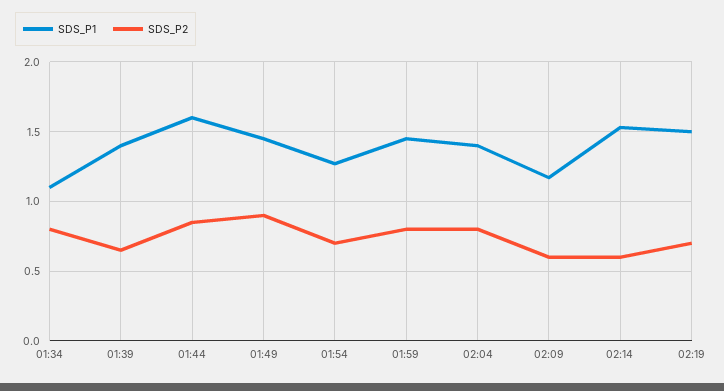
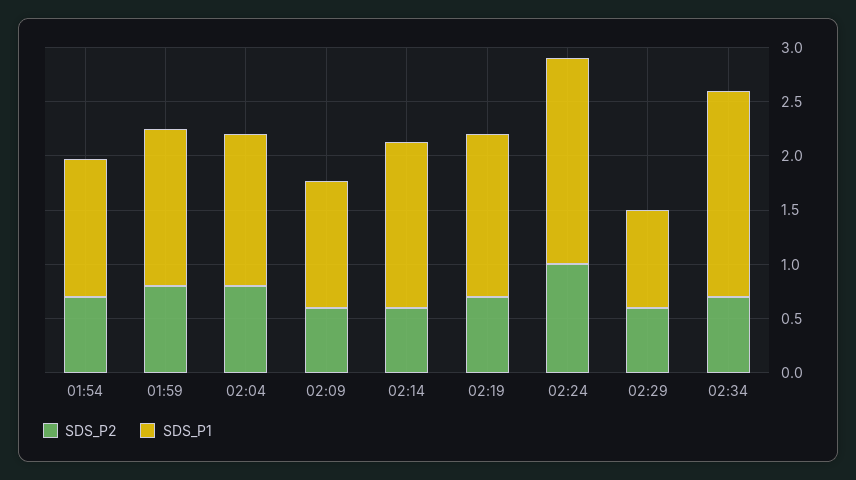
SDS_P1, 01:34: 1.1 -> none
SDS_P2, 01:34: 0.8 -> none
SDS_P1, 01:39: 1.4 -> none
SDS_P2, 01:39: 0.65 -> none
SDS_P1, 01:44: 1.6 -> none
SDS_P2, 01:44: 0.85 -> none
SDS_P1, 01:49: 1.45 -> none
SDS_P2, 01:49: 0.9 -> none
SDS_P2, 02:24: none -> 1
SDS_P1, 02:24: none -> 1.9
SDS_P2, 02:29: none -> 0.6
SDS_P1, 02:29: none -> 0.9
SDS_P2, 02:34: none -> 0.7
SDS_P1, 02:34: none -> 1.9

